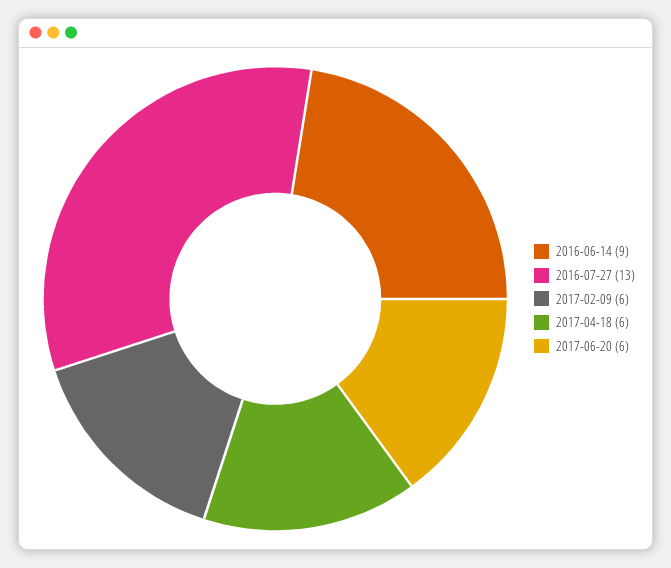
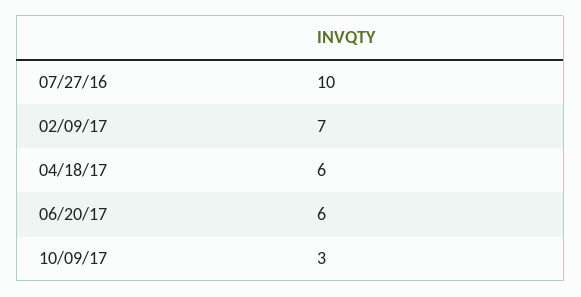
2016-06-14: 9 -> none
2016-07-27: 13 -> 10
2017-02-09: 6 -> 7
10/09/17: none -> 3

